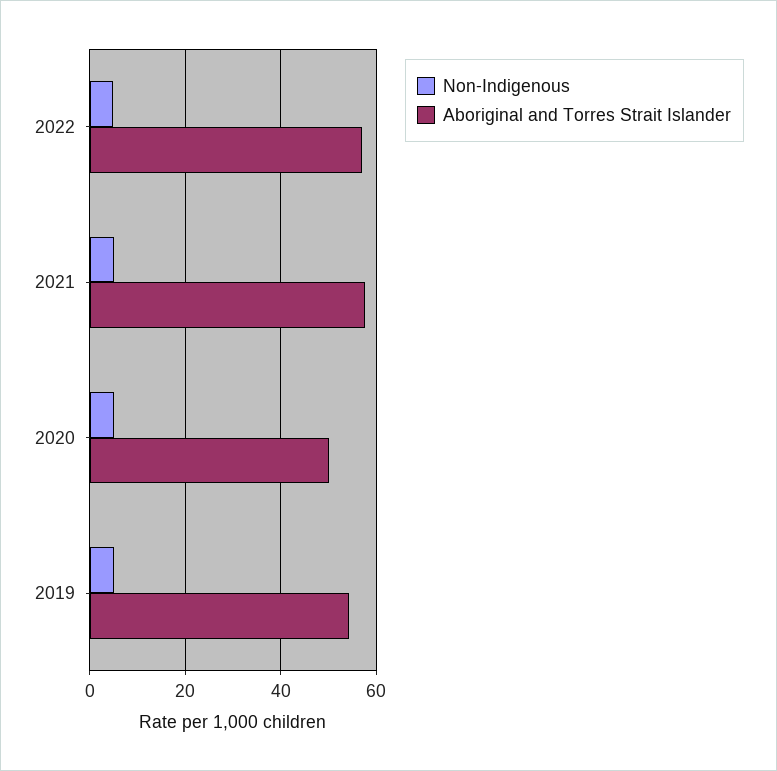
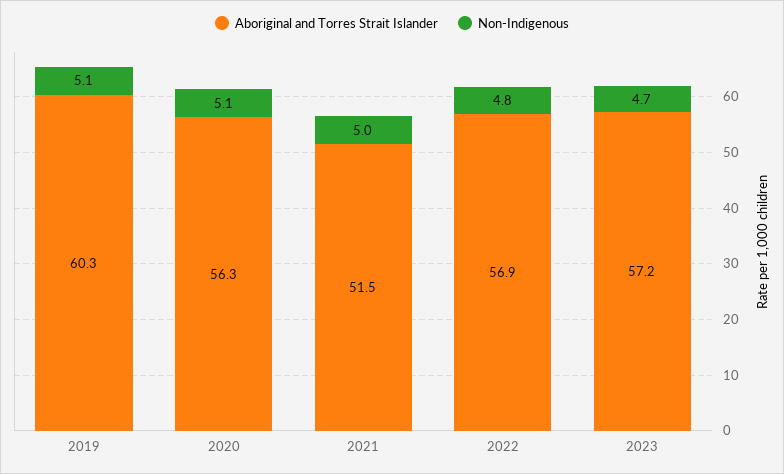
Aboriginal and Torres Strait Islander, 2021: 58 -> 51.5
Aboriginal and Torres Strait Islander, 2020: 50 -> 56.3
Aboriginal and Torres Strait Islander, 2019: 54 -> 60.3
Aboriginal and Torres Strait Islander, 2023: none -> 57.2
Non-Indigenous, 2023: none -> 4.7

